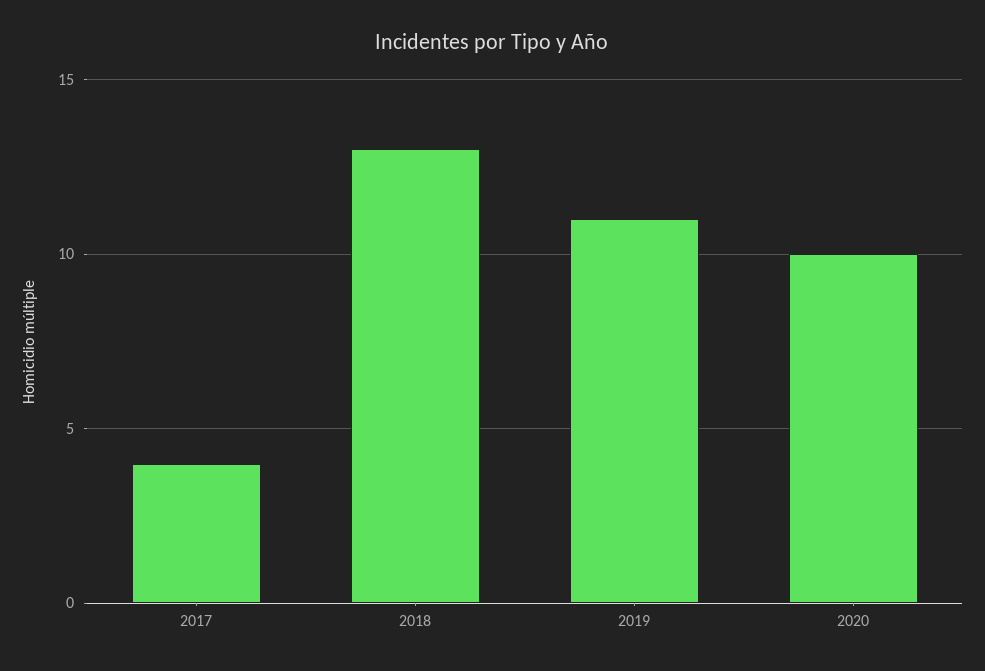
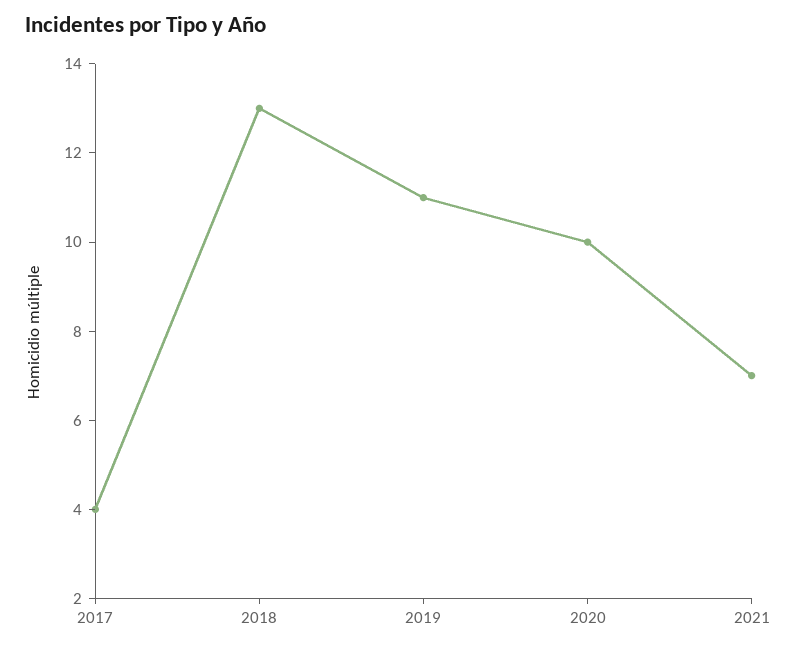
2021: none -> 7

